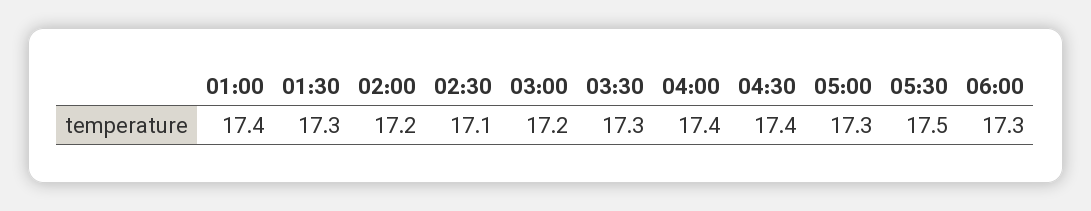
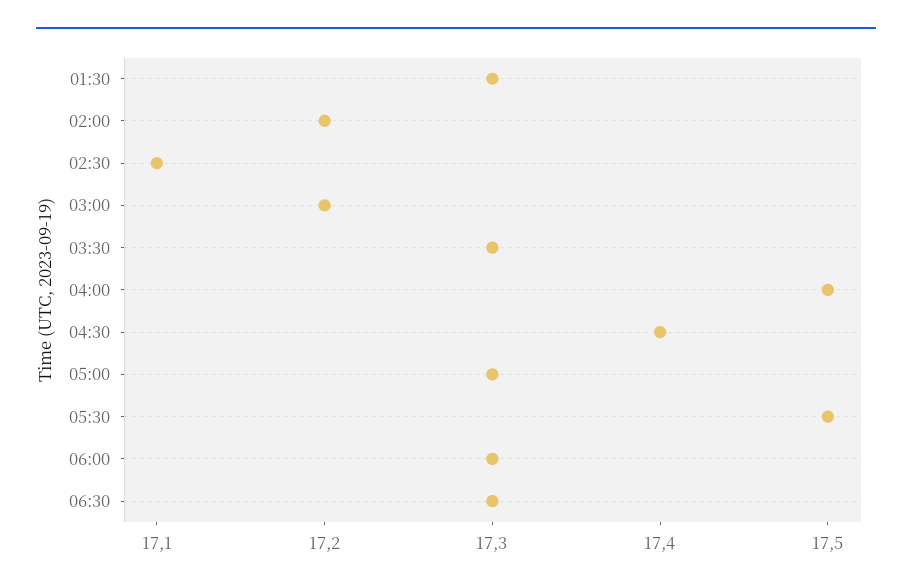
01:00: 17.4 -> none
04:00: 17.4 -> 17.5
06:30: none -> 17.3

